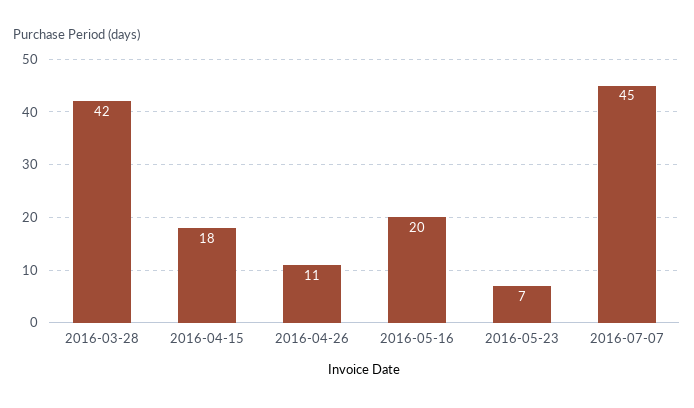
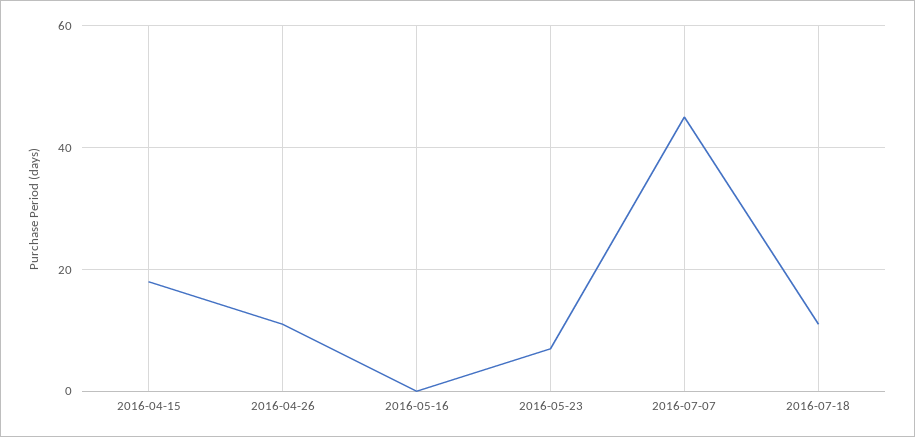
2016-03-28: 42 -> none
2016-05-16: 20 -> 0
2016-07-18: none -> 10

